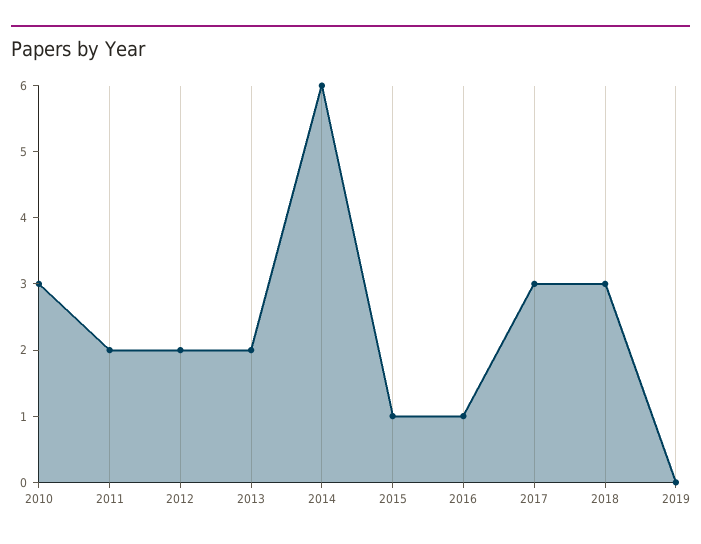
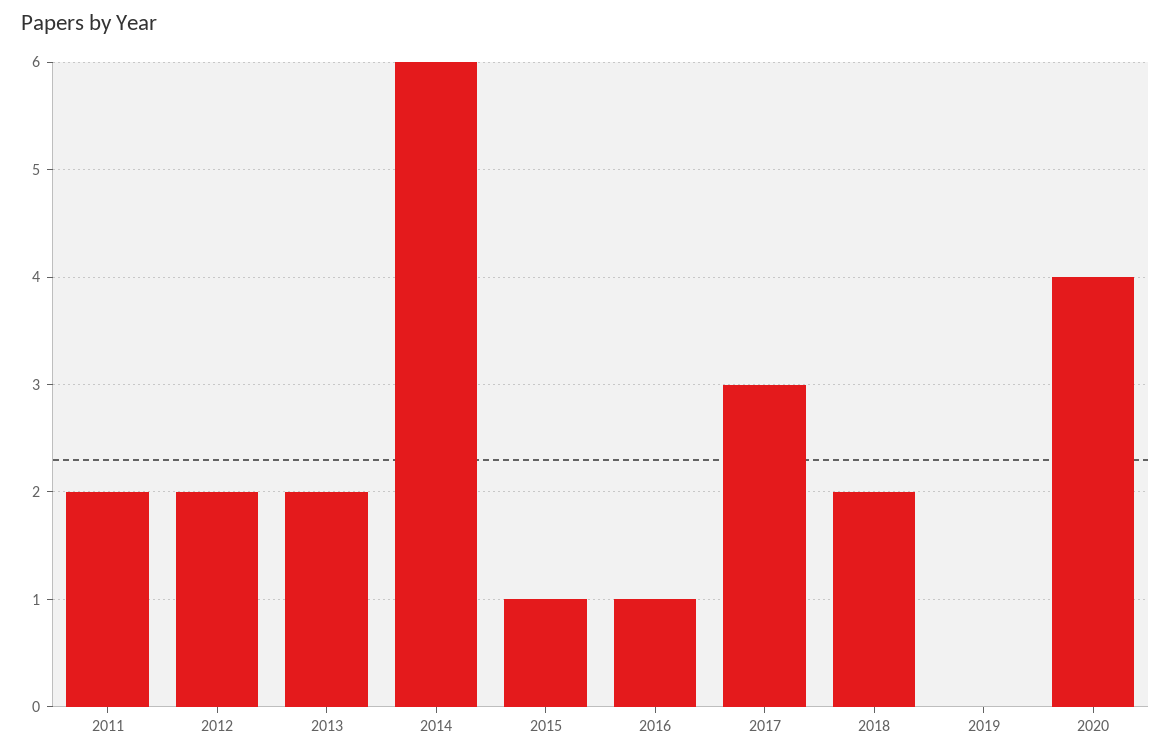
2010: 3 -> none
2018: 3 -> 2
2020: none -> 4

